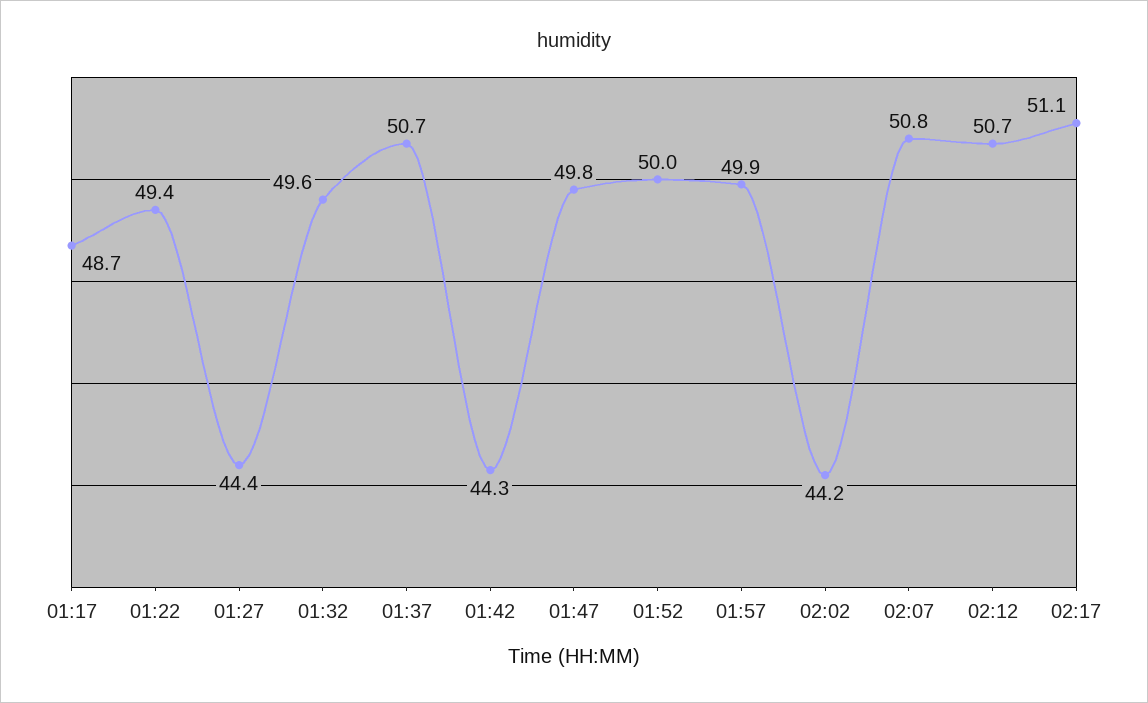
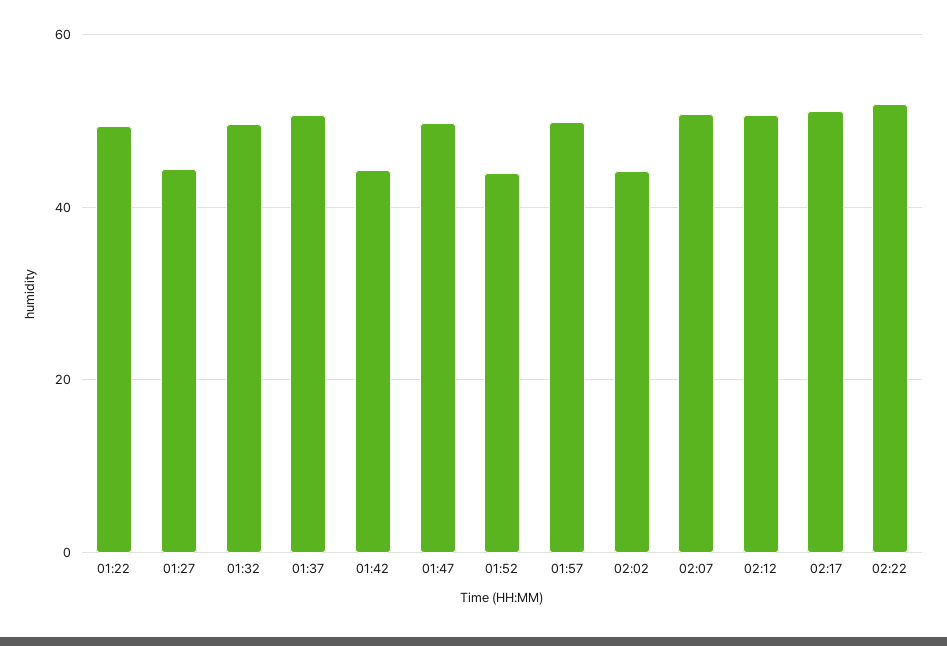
01:17: 48.7 -> none
01:52: 50 -> 44
02:22: none -> 52

